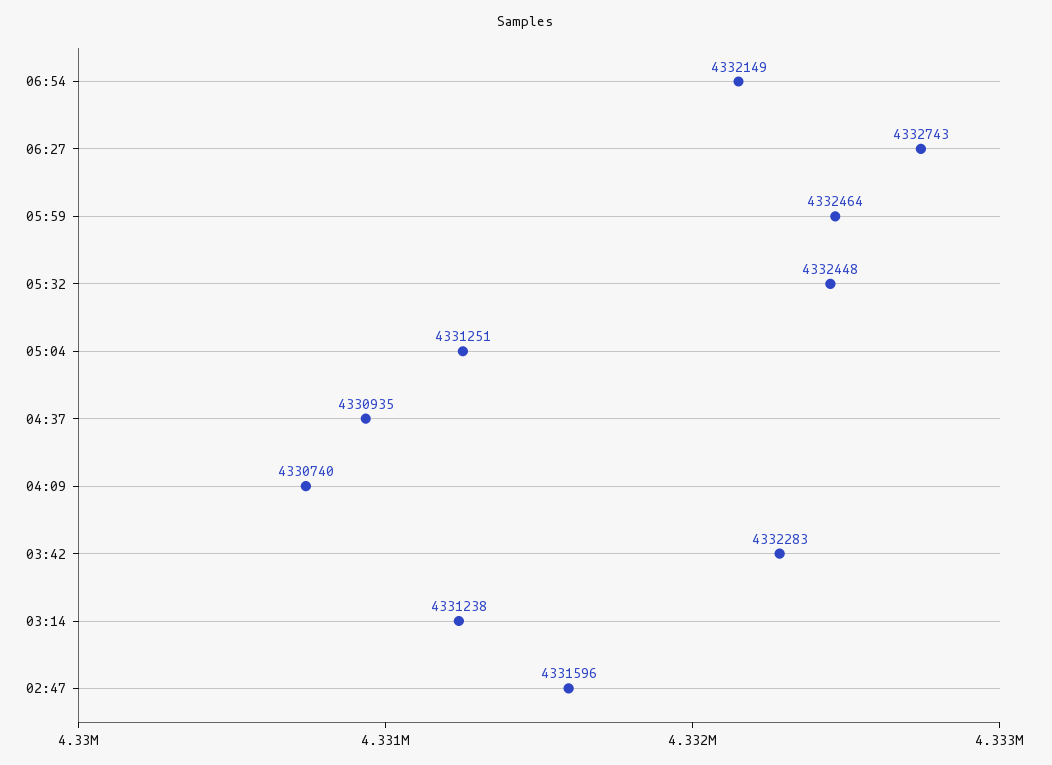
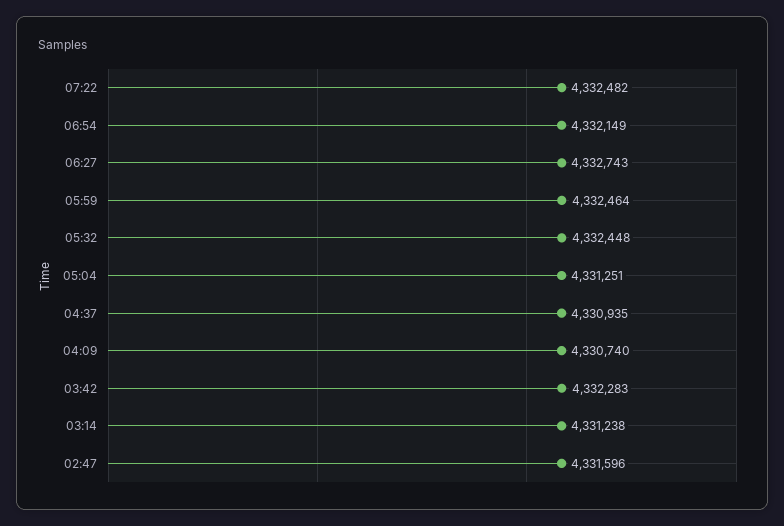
07:22: none -> 4332482

